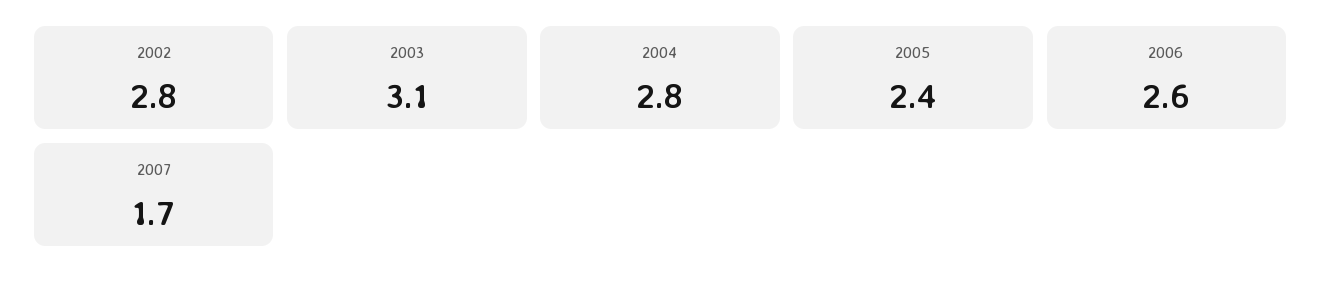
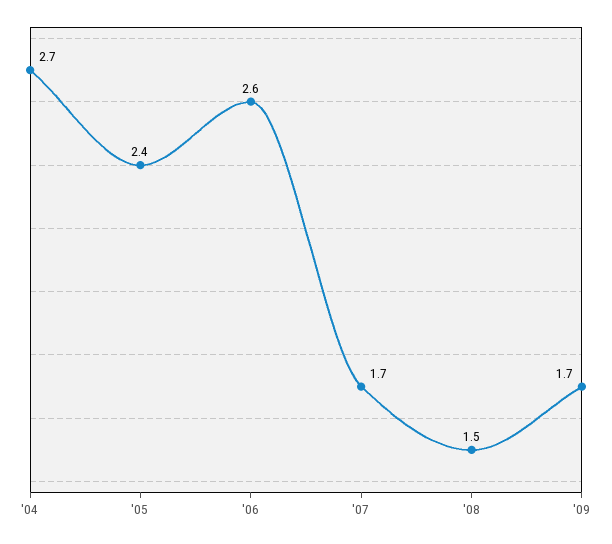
2002: 2.8 -> none
2003: 3.1 -> none
2004: 2.8 -> 2.7
'08: none -> 1.5
'09: none -> 1.7

